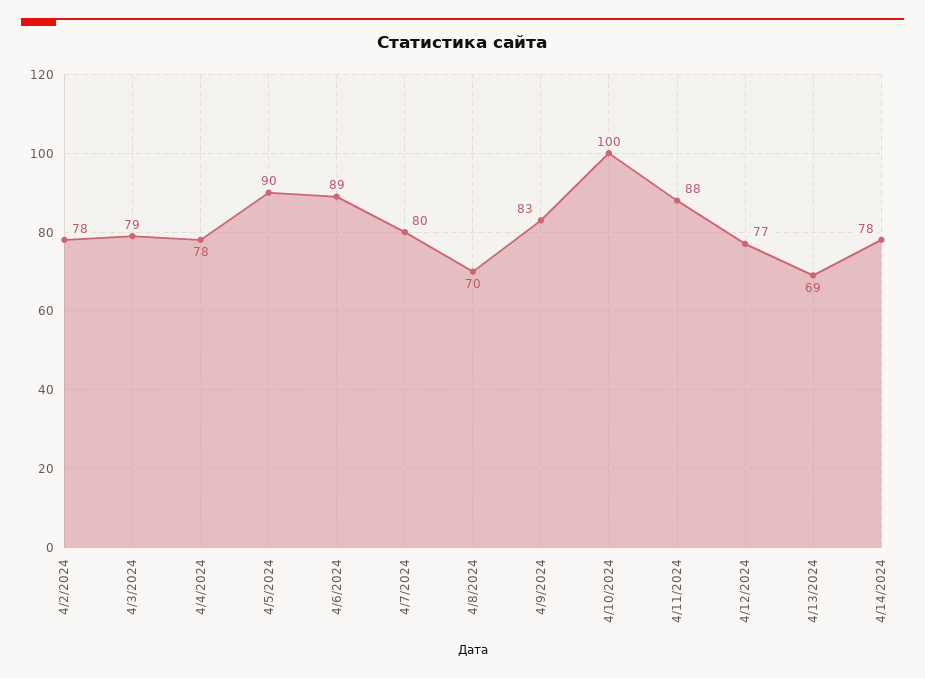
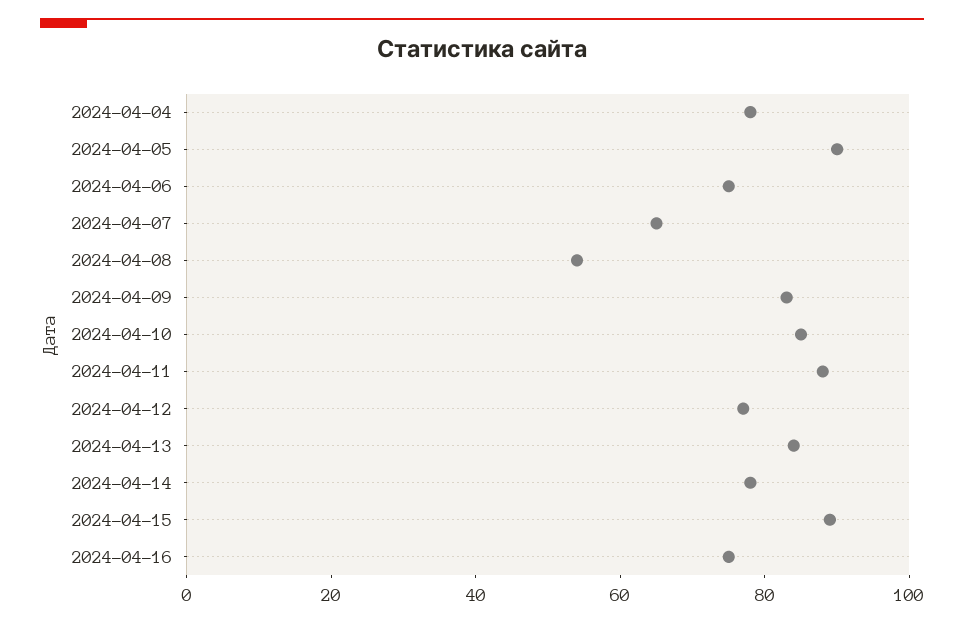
4/2/2024: 78 -> none
4/3/2024: 79 -> none
4/6/2024: 89 -> 75
4/7/2024: 80 -> 65
4/8/2024: 70 -> 55
4/10/2024: 100 -> 85
4/13/2024: 69 -> 85
2024-04-15: none -> 90
2024-04-16: none -> 75

